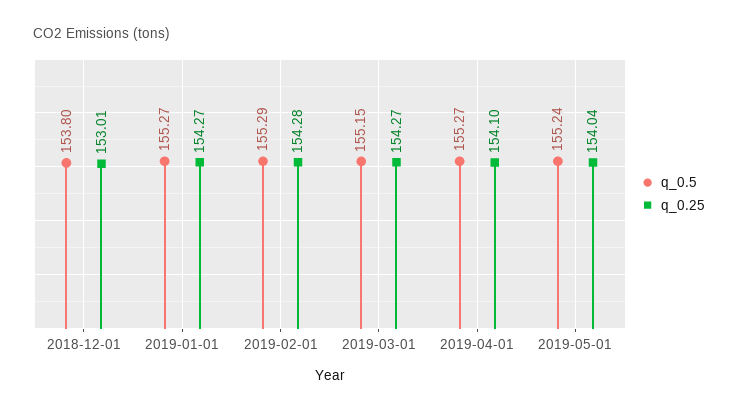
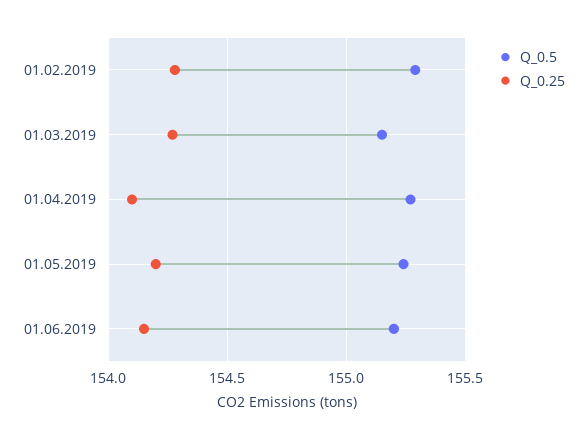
q_0.5, 2018-12-01: 153.8 -> none
q_0.25, 2018-12-01: 153.01 -> none
q_0.5, 2019-01-01: 155.27 -> none
q_0.25, 2019-01-01: 154.27 -> none
q_0.25, 2019-05-01: 154.04 -> 154.2
q_0.5, 01.06.2019: none -> 155.2
q_0.25, 01.06.2019: none -> 154.15

